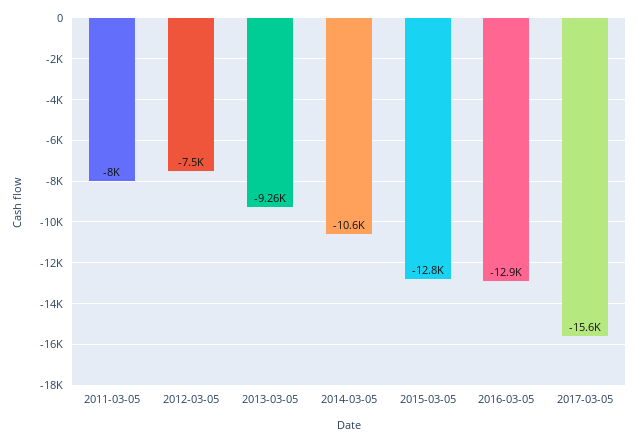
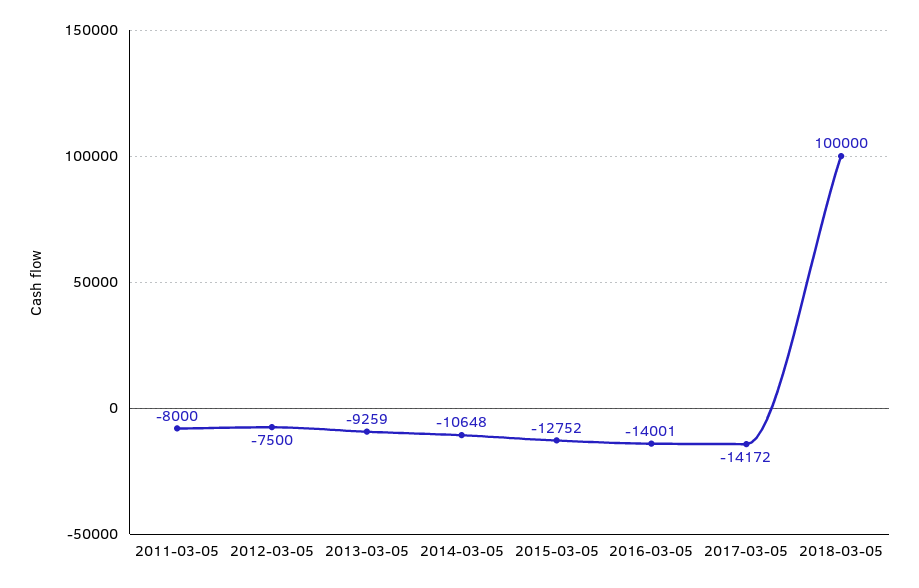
2016-03-05: -12900 -> -14001
2017-03-05: -15600 -> -14172
2018-03-05: none -> 100000

